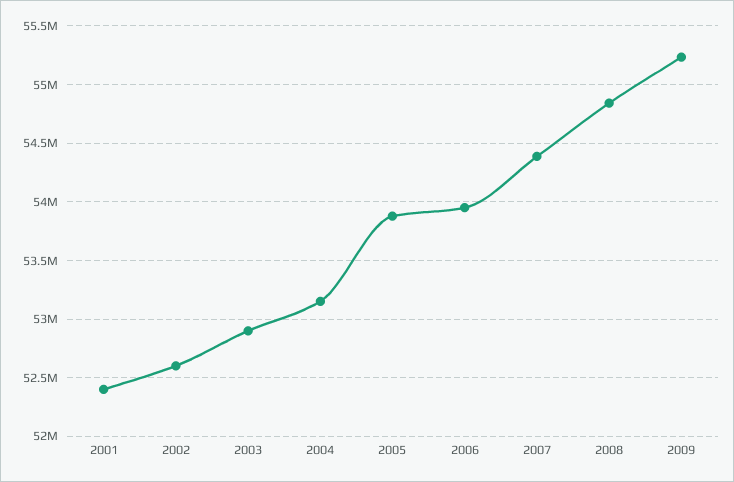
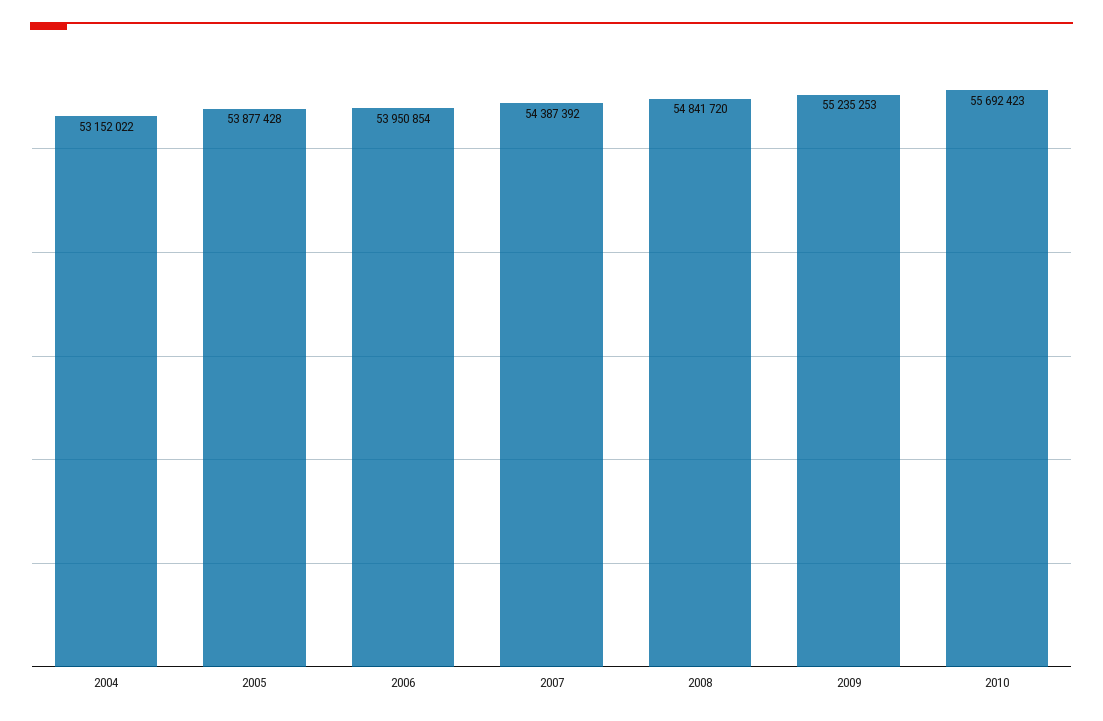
2001: 52400000 -> none
2002: 52600000 -> none
2003: 52900000 -> none
2010: none -> 55692423

